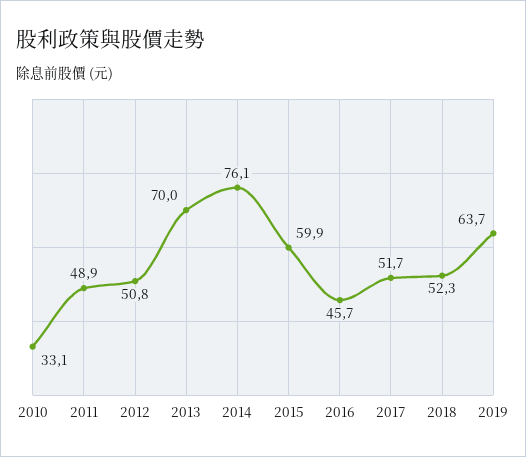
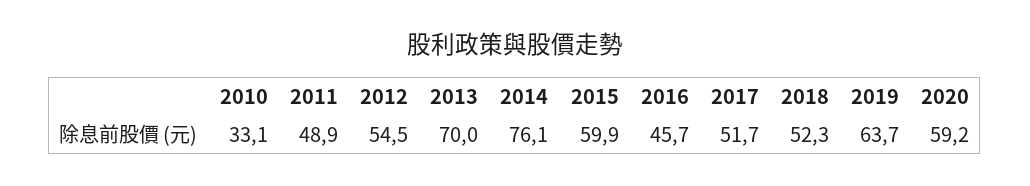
2012: 50.8 -> 54.5
2020: none -> 59.2

